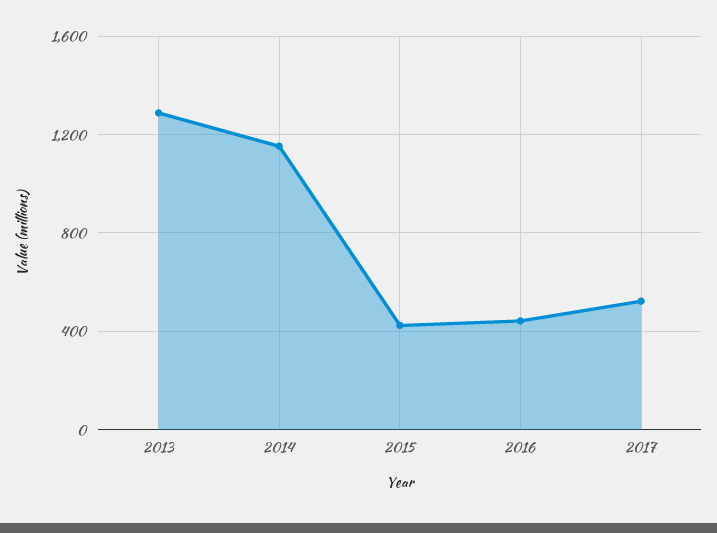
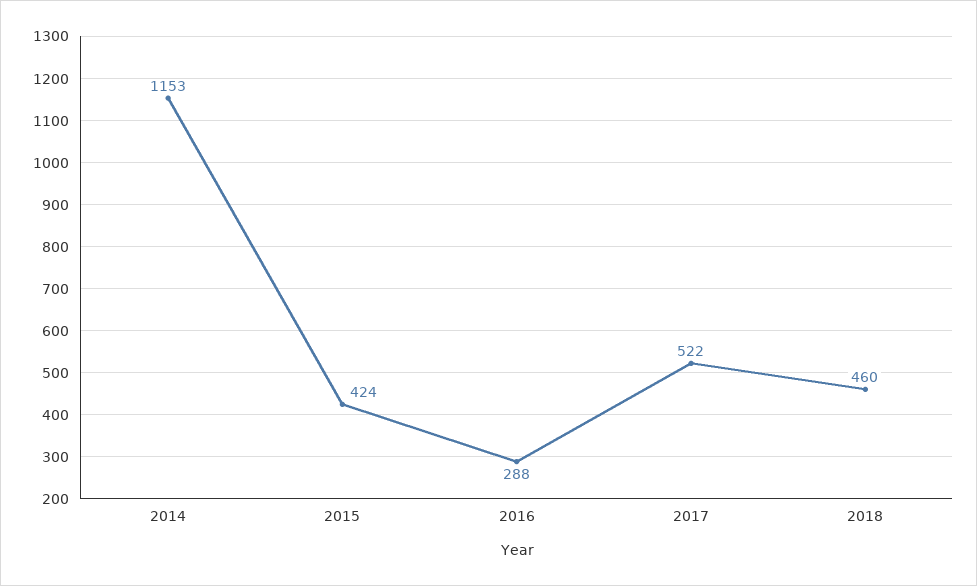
2013: 1300 -> none
2016: 450 -> 288
2018: none -> 460

